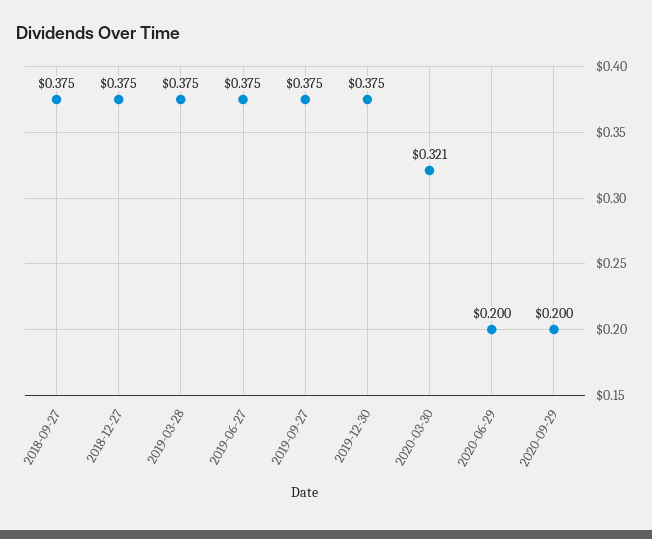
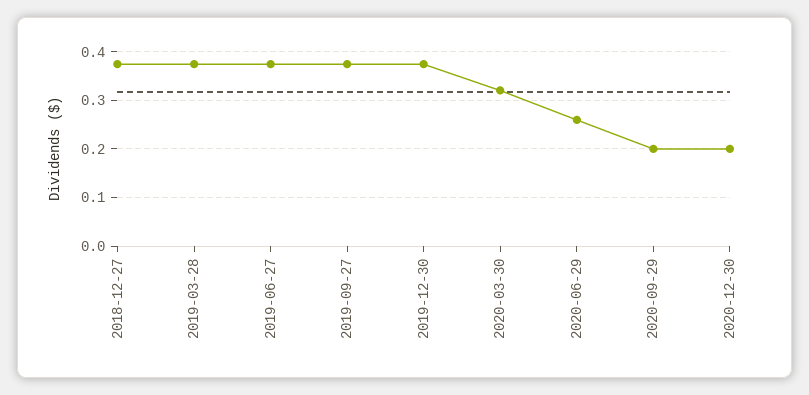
2018-09-27: 0.375 -> none
2020-06-29: 0.2 -> 0.26
2020-12-30: none -> 0.2

